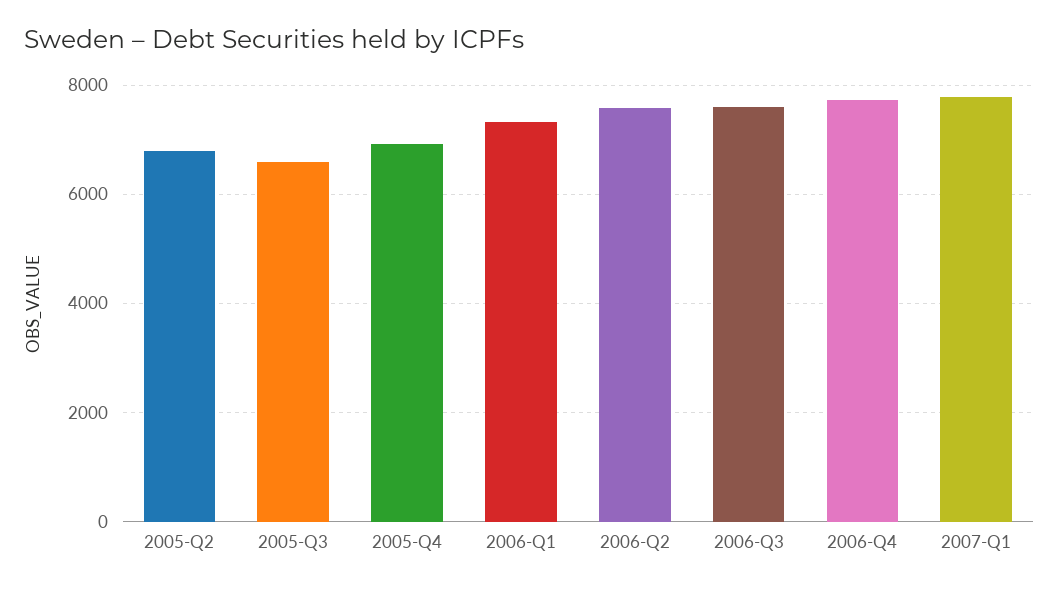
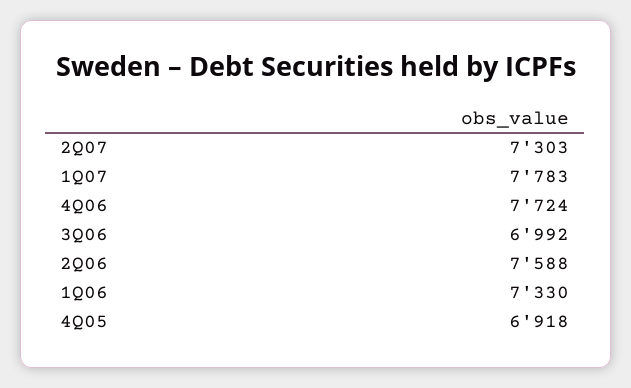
2005-Q2: 6800 -> none
2005-Q3: 6600 -> none
2006-Q3: 7600 -> 6992
2Q07: none -> 7303

